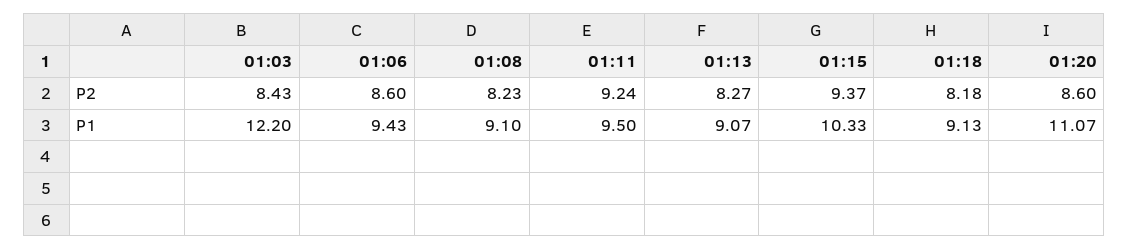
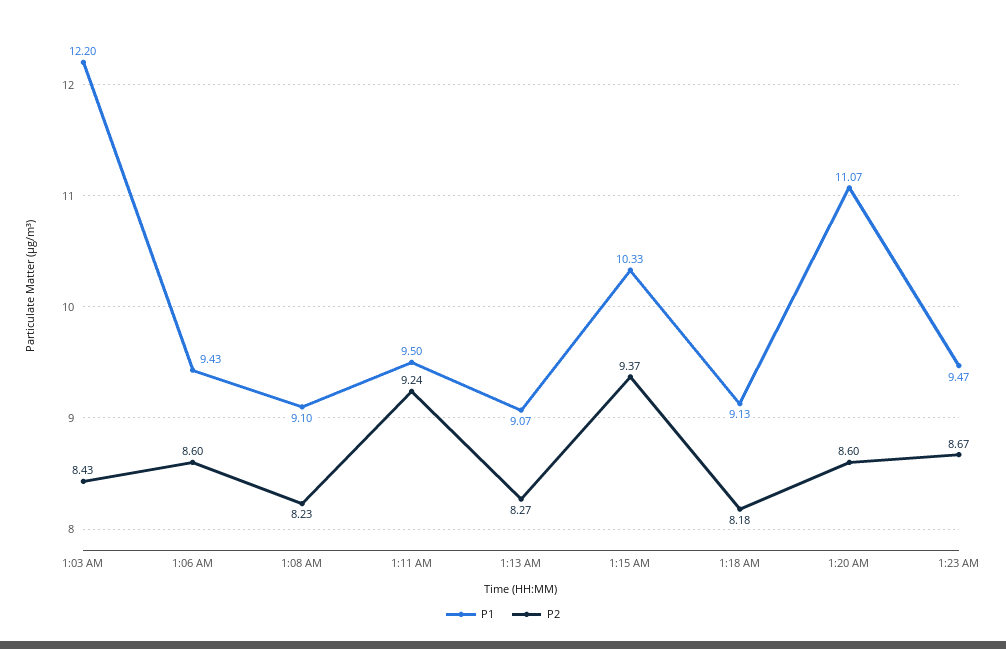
P1, 1:23 AM: none -> 9.47
P2, 1:23 AM: none -> 8.67

